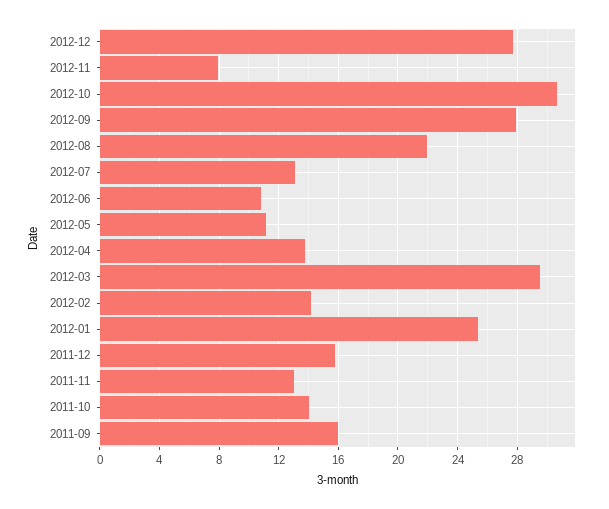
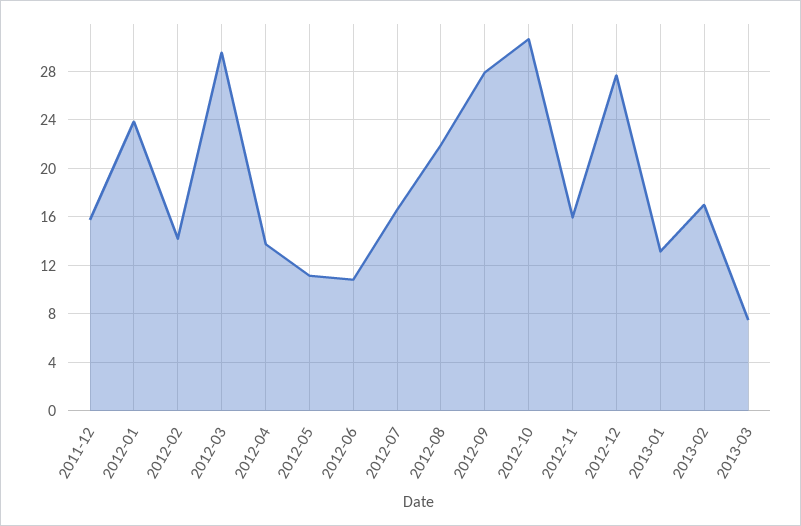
2012-11: 8 -> 16
2012-07: 13 -> 16.5
2012-01: 25.5 -> 24
2011-11: 13 -> none
2011-10: 14 -> none
2011-09: 16 -> none
2013-01: none -> 13
2013-02: none -> 17
2013-03: none -> 7.5

